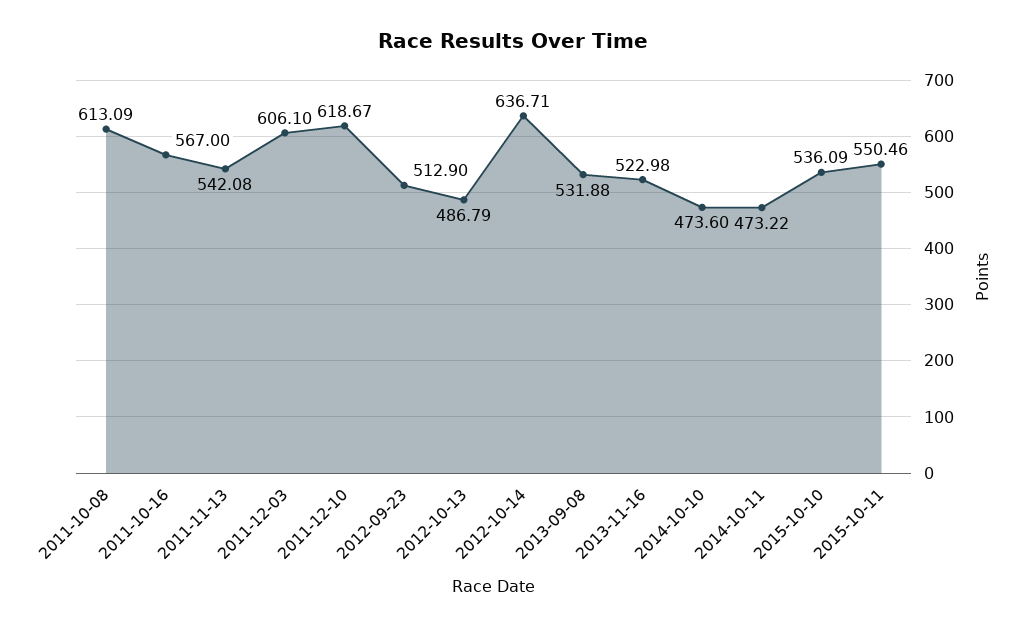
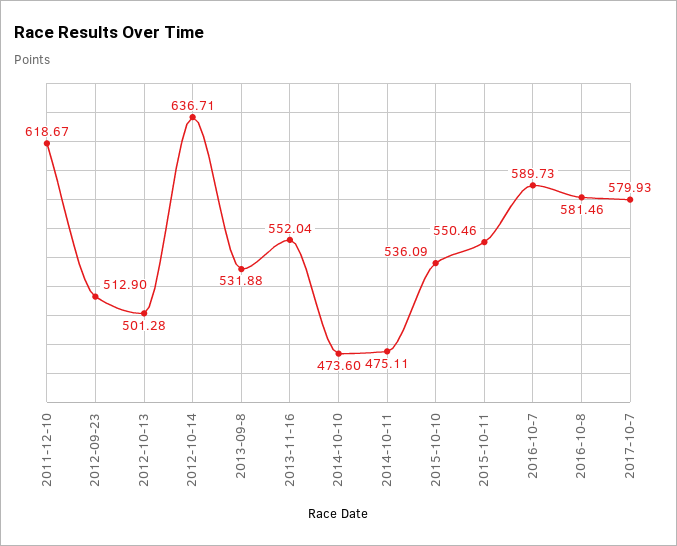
2011-10-08: 613.09 -> none
2011-10-16: 567 -> none
2011-11-13: 542.08 -> none
2011-12-03: 606.1 -> none
2012-10-13: 486.79 -> 501.28
2013-11-16: 522.98 -> 552.04
2014-10-11: 473.22 -> 475.11
2016-10-7: none -> 589.73
2016-10-8: none -> 581.46
2017-10-7: none -> 579.93

